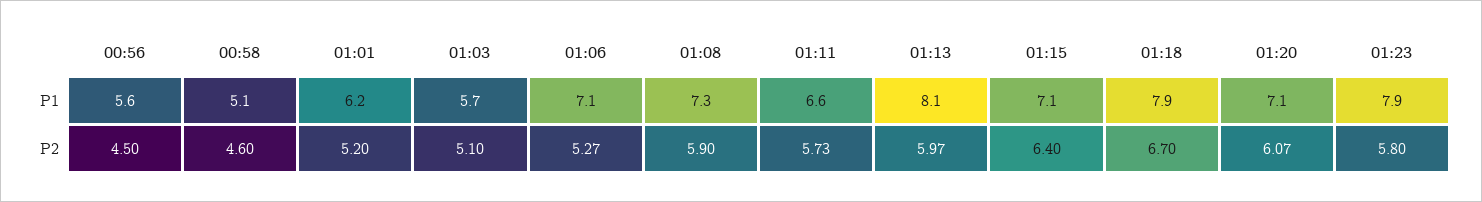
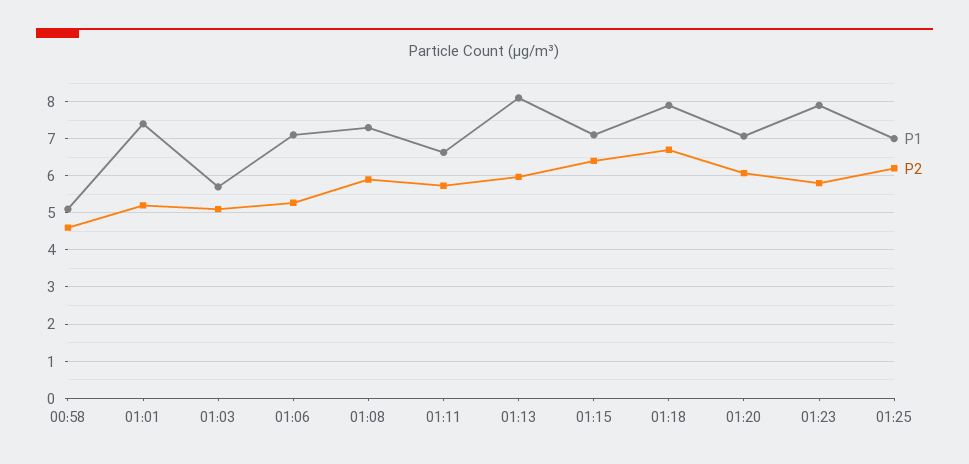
P1, 00:56: 5.6 -> none
P1, 01:01: 6.2 -> 7.4
P2, 00:56: 4.5 -> none
P1, 01:25: none -> 7
P2, 01:25: none -> 6.2

